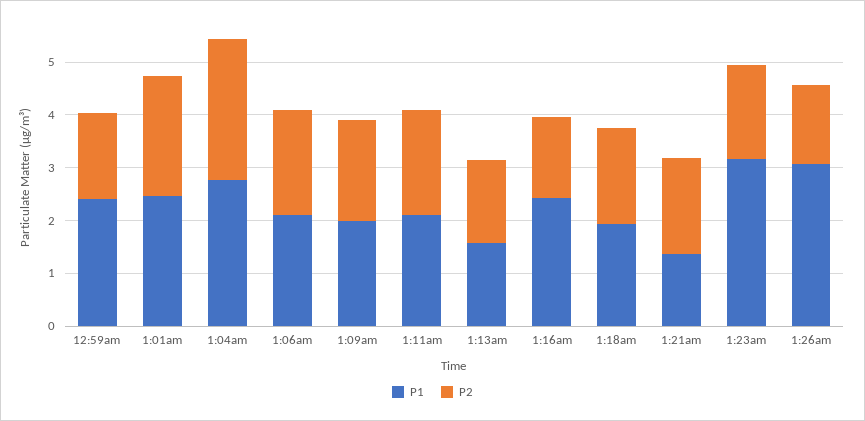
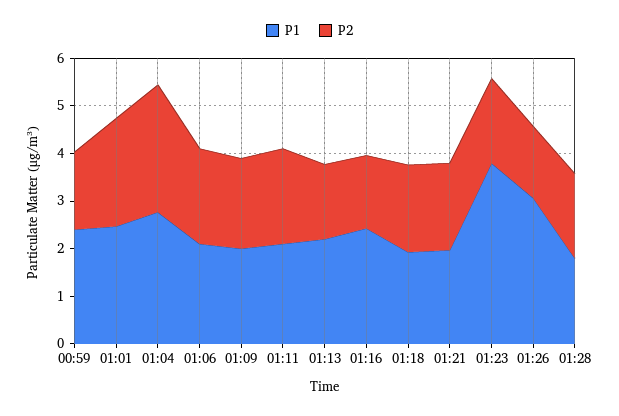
P1, 1:13am: 1.6 -> 2.2
P1, 1:21am: 1.4 -> 2
P1, 1:23am: 3.2 -> 3.8
P1, 01:28: none -> 1.8
P2, 01:28: none -> 1.8

